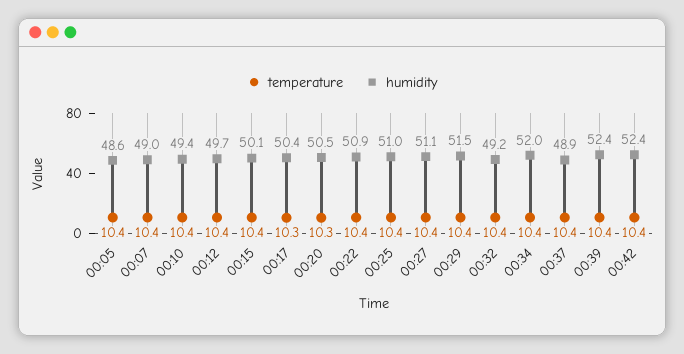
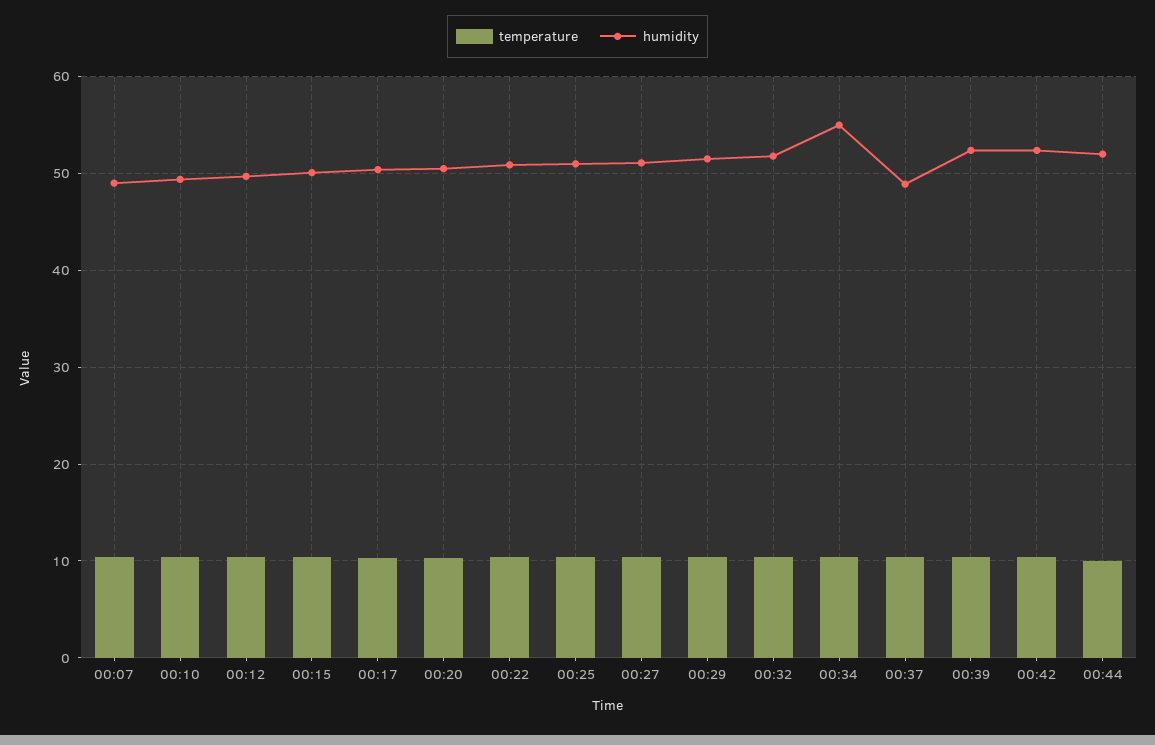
temperature, 00:05: 10.4 -> none
humidity, 00:05: 48.6 -> none
humidity, 00:32: 49.2 -> 52
humidity, 00:34: 52 -> 55
temperature, 00:44: none -> 10
humidity, 00:44: none -> 52

